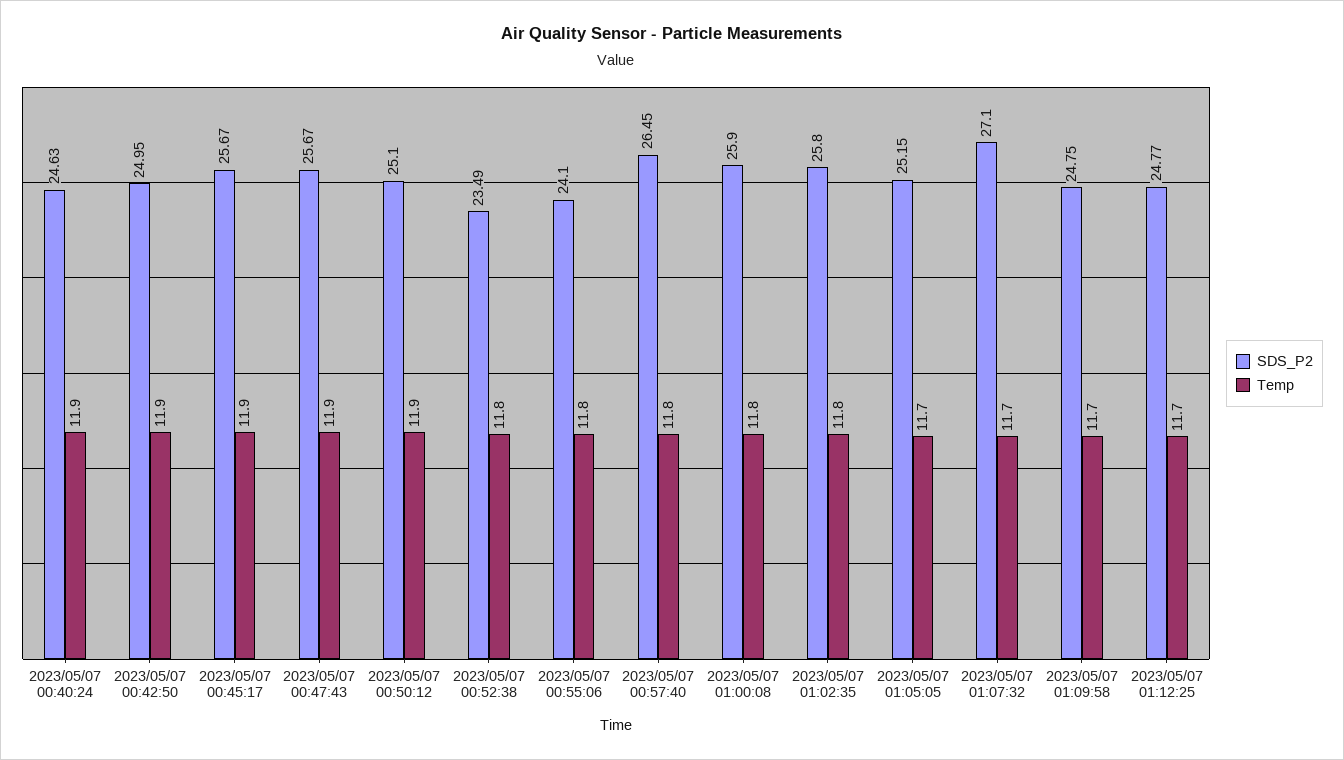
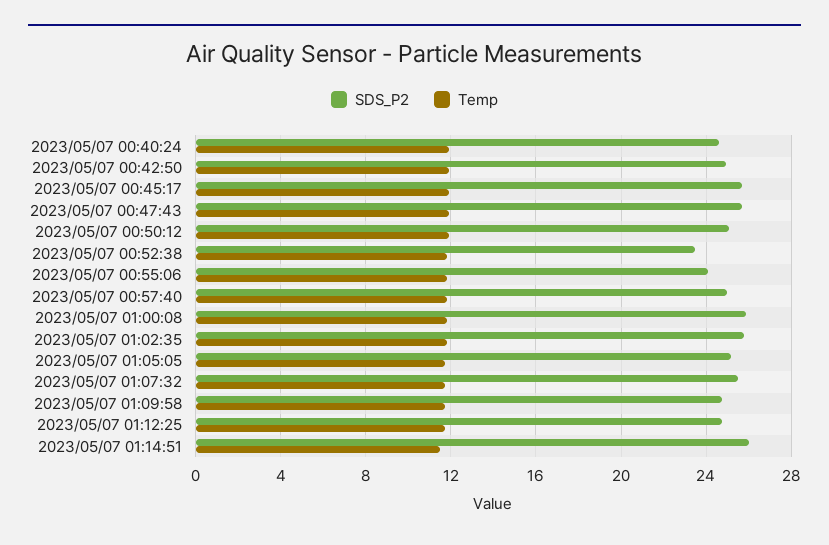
SDS_P2, 2023/05/07 00:57:40: 26.45 -> 25
SDS_P2, 2023/05/07 01:07:32: 27.1 -> 25.5
SDS_P2, 2023/05/07 01:14:51: none -> 26
Temp, 2023/05/07 01:14:51: none -> 11.5

